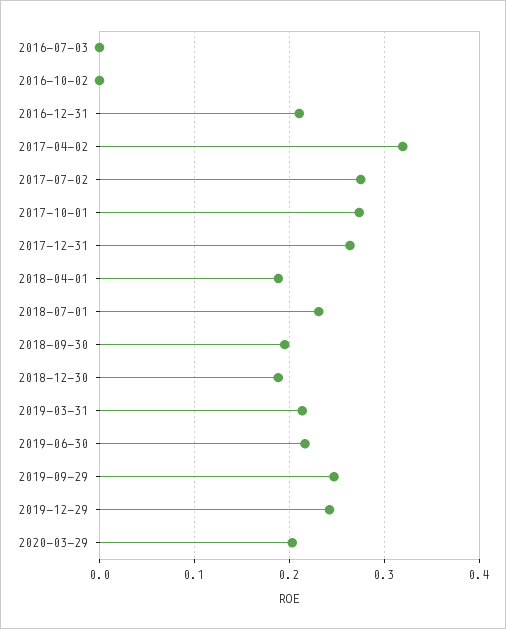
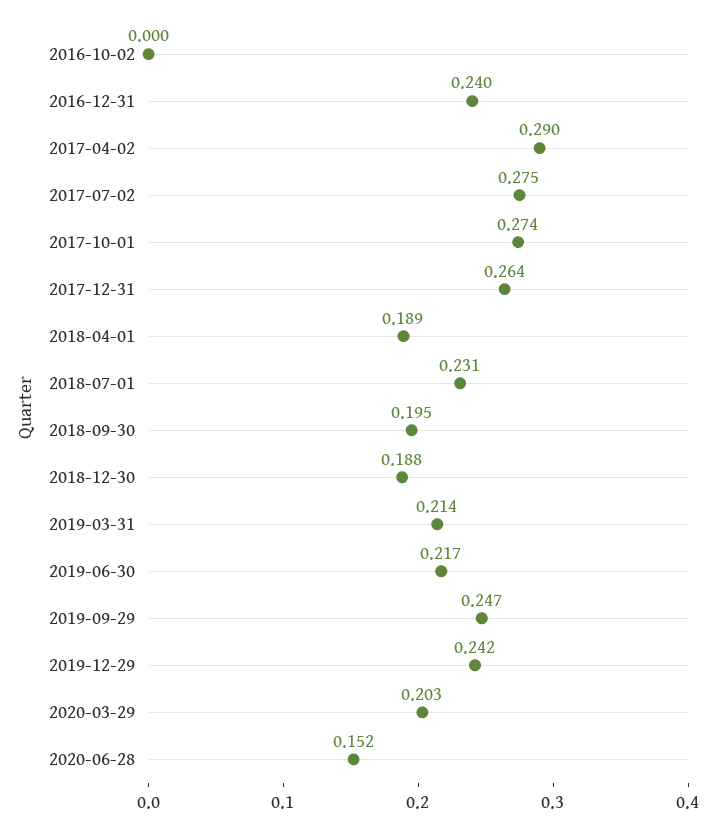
2016-07-03: 0 -> none
2016-12-31: 0.21 -> 0.24
2017-04-02: 0.32 -> 0.29
2020-06-28: none -> 0.152

